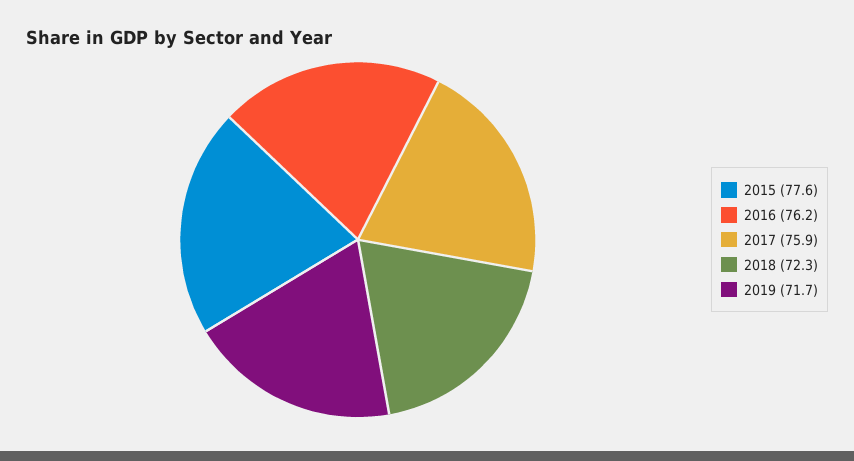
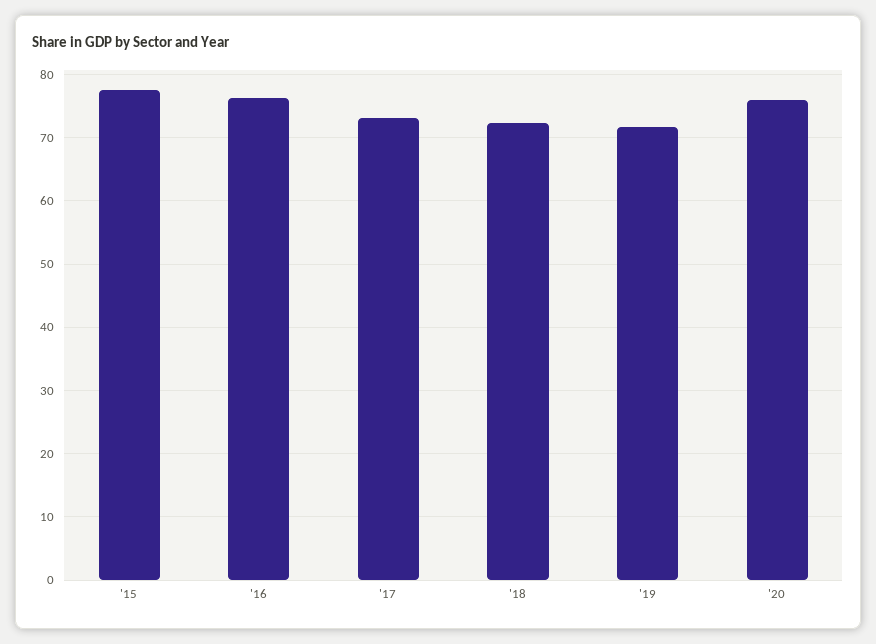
2017: 75.9 -> 73
'20: none -> 76

